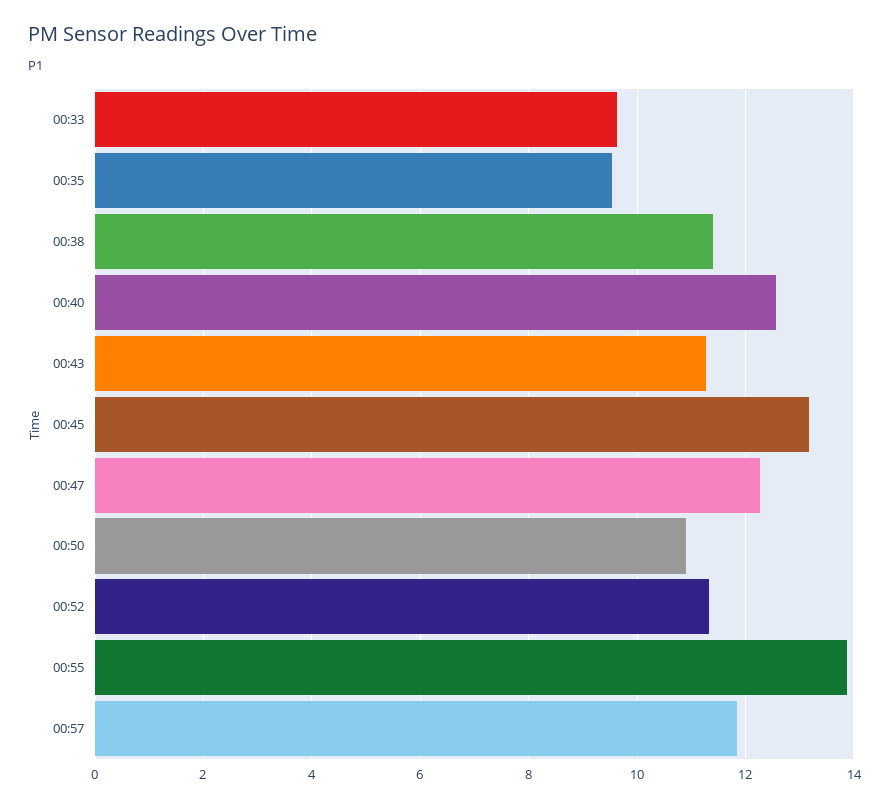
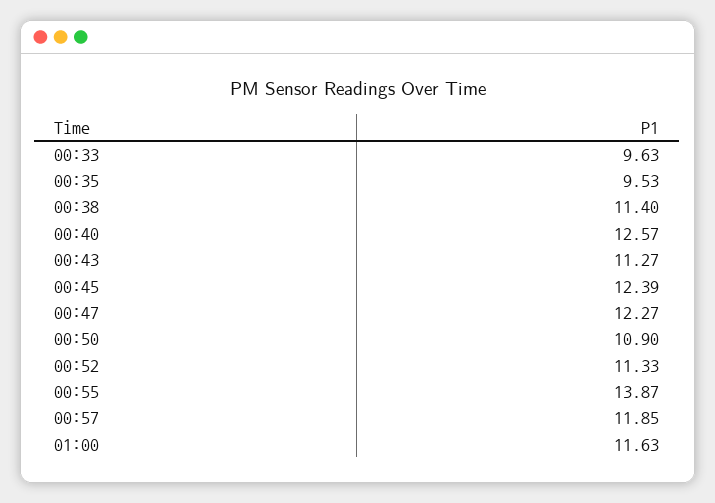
00:45: 13.2 -> 12.39
01:00: none -> 11.63

